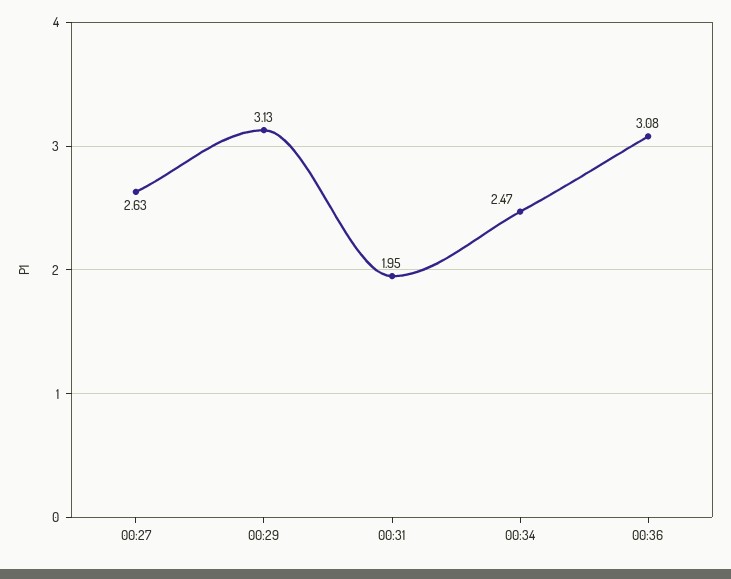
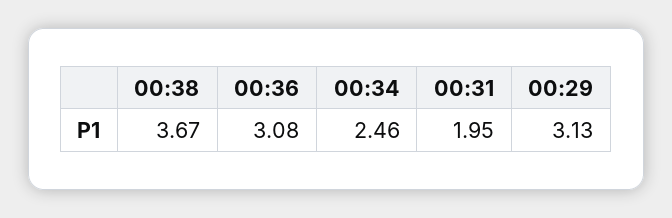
00:27: 2.63 -> none
00:34: 2.47 -> 2.46
00:38: none -> 3.67

